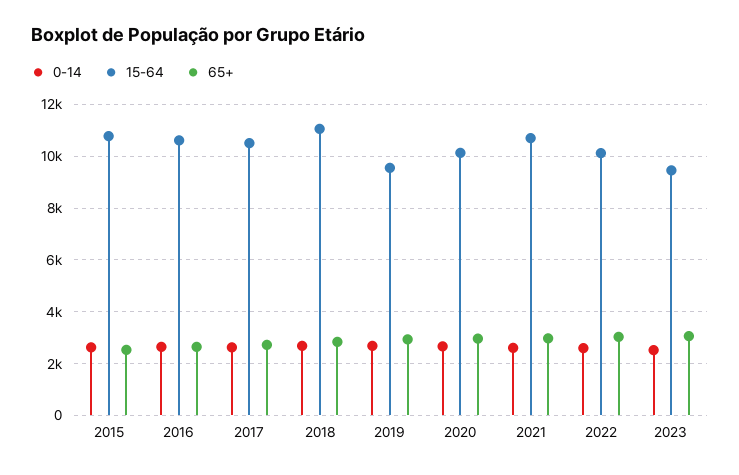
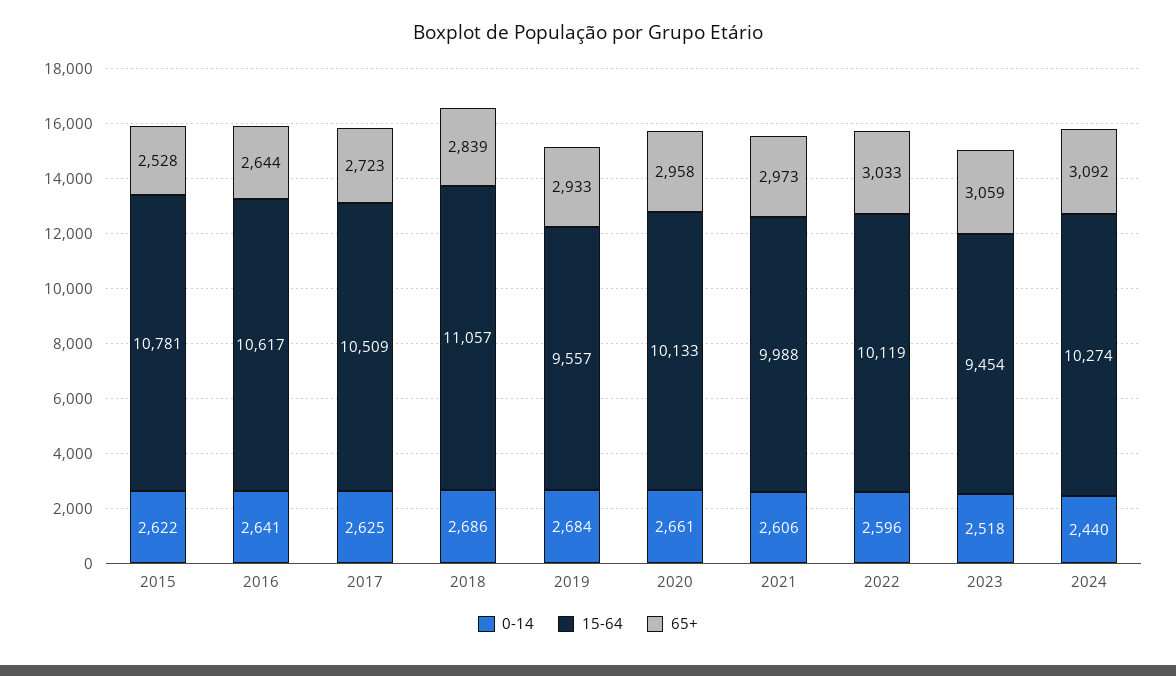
15-64, 2021: 10750 -> 9988
0-14, 2024: none -> 2440
15-64, 2024: none -> 10274
65+, 2024: none -> 3092

